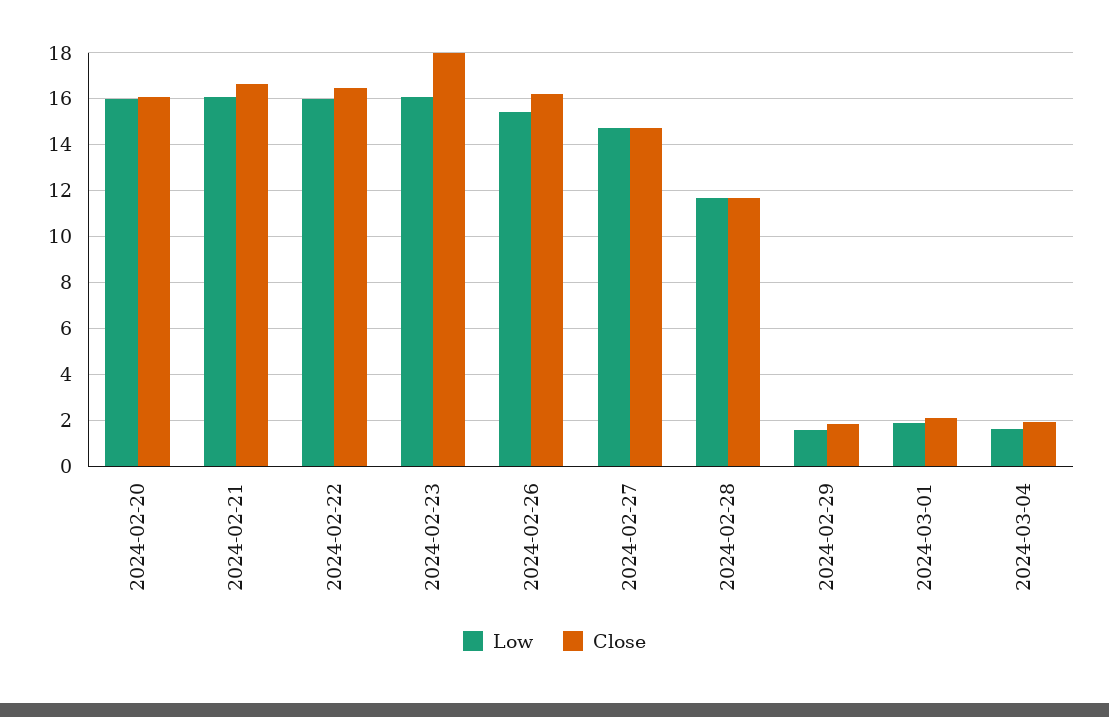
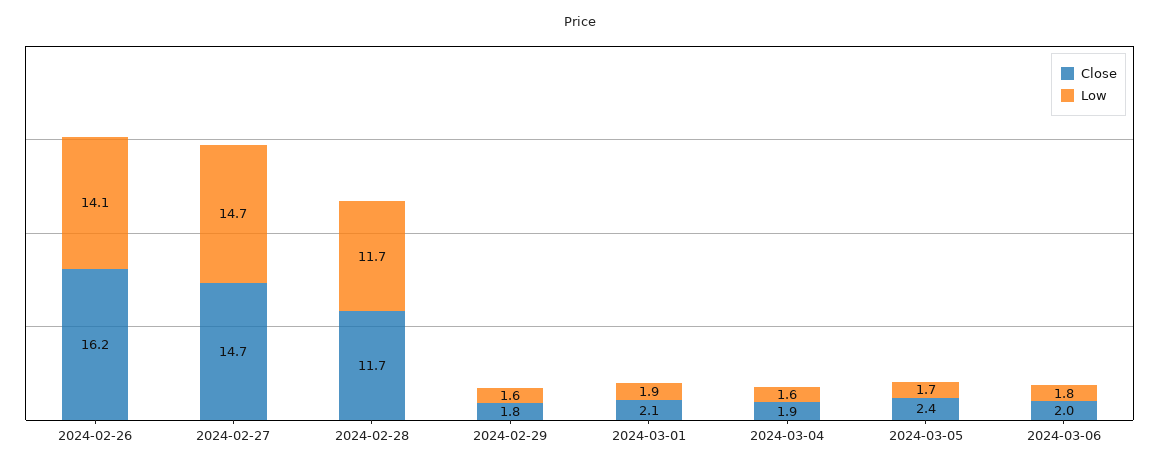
Low, 2024-02-20: 16 -> none
Close, 2024-02-20: 16 -> none
Low, 2024-02-21: 16 -> none
Close, 2024-02-21: 16.5 -> none
Low, 2024-02-22: 16 -> none
Close, 2024-02-22: 16.5 -> none
Low, 2024-02-23: 16 -> none
Close, 2024-02-23: 18 -> none
Low, 2024-02-26: 15.5 -> 14.1
Close, 2024-03-05: none -> 2.4
Low, 2024-03-05: none -> 1.7
Close, 2024-03-06: none -> 2
Low, 2024-03-06: none -> 1.8

